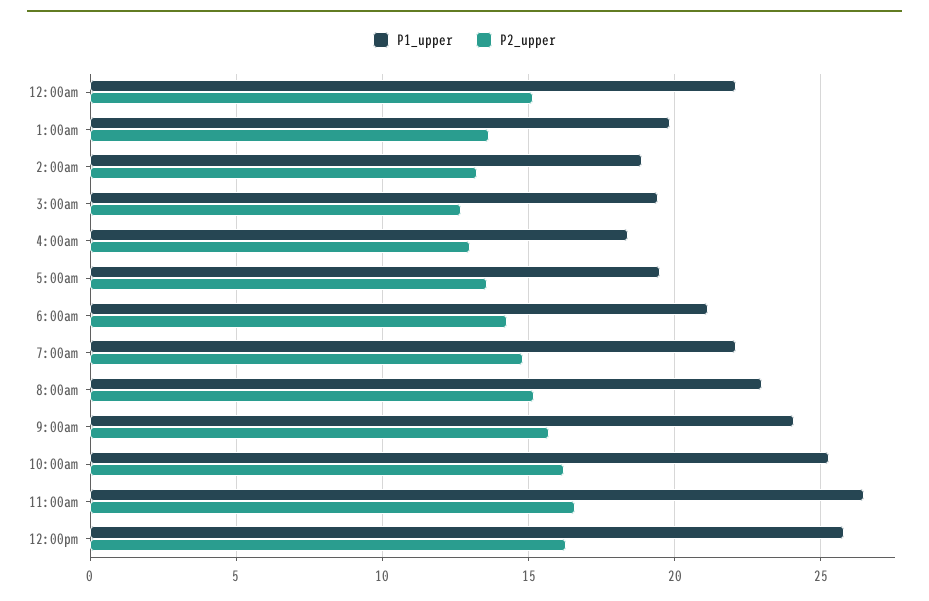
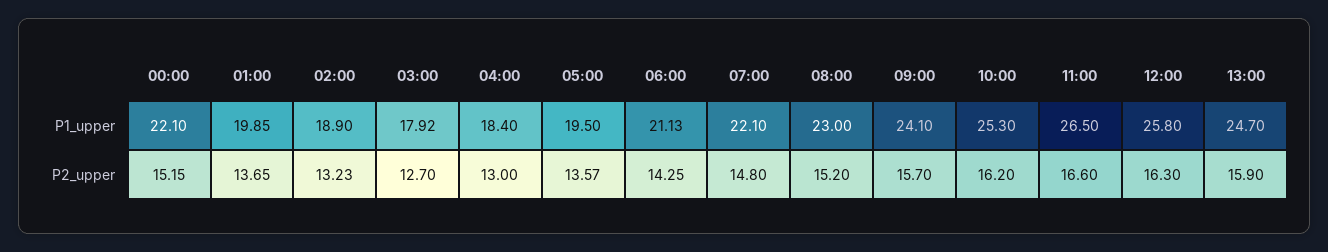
P1_upper, 3:00am: 19.5 -> 17.92
P1_upper, 13:00: none -> 24.7
P2_upper, 13:00: none -> 15.9

